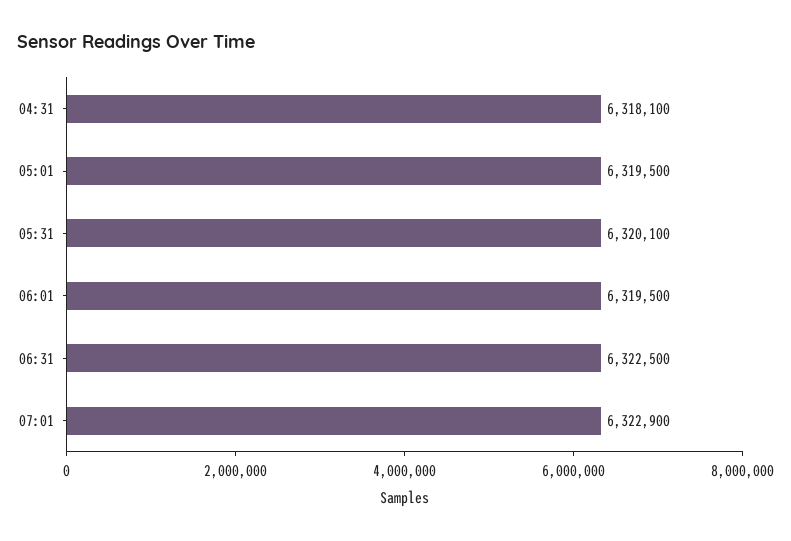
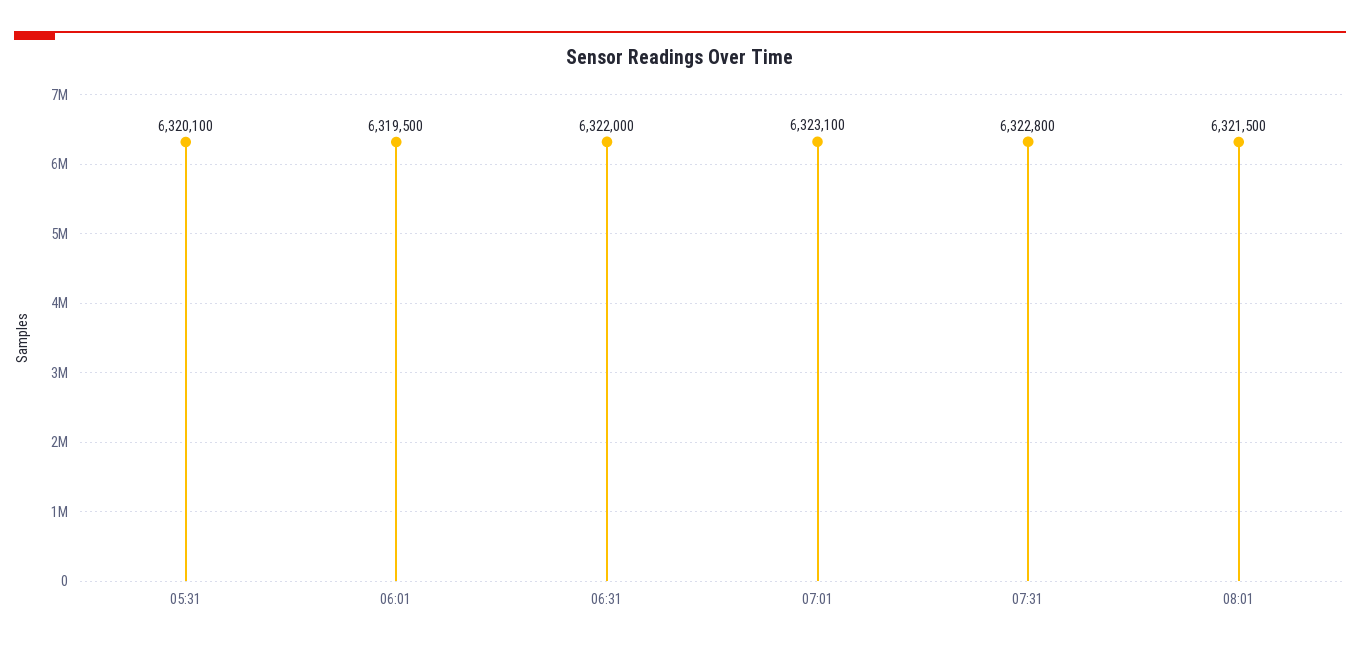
04:31: 6318100 -> none
05:01: 6319500 -> none
06:31: 6322500 -> 6322000
07:01: 6322900 -> 6323100
07:31: none -> 6322800
08:01: none -> 6321500

